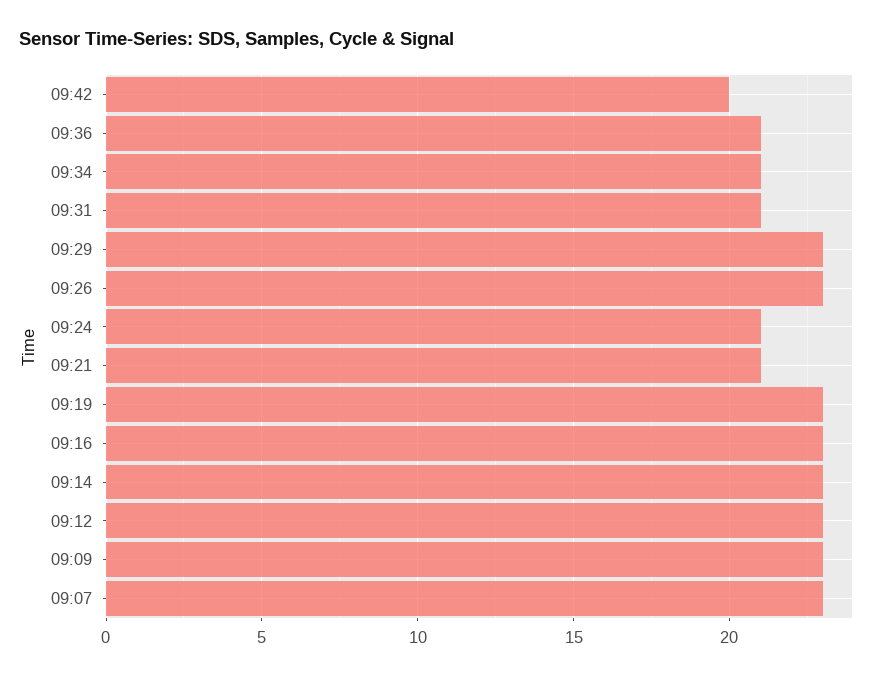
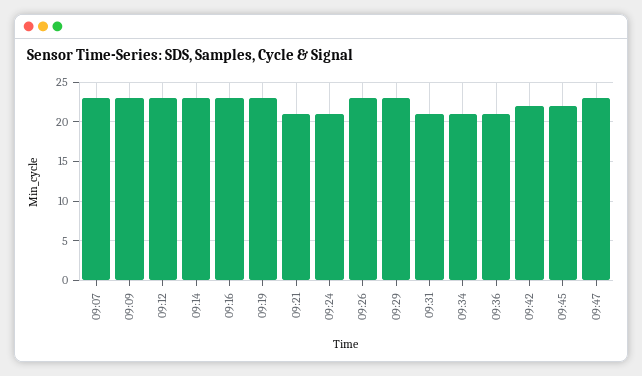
09:42: 20 -> 22
09:45: none -> 22
09:47: none -> 23

